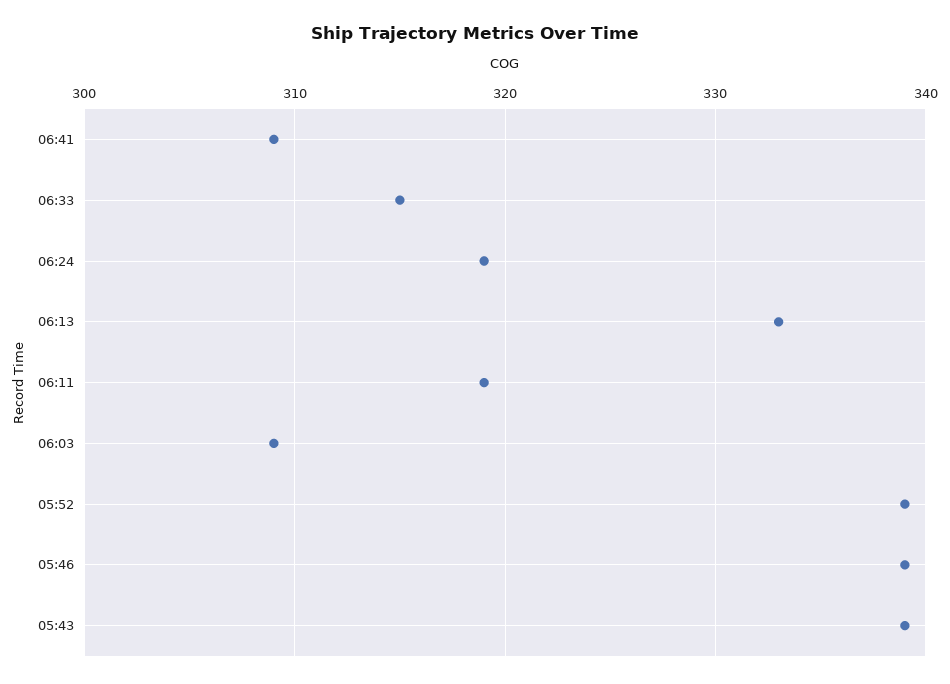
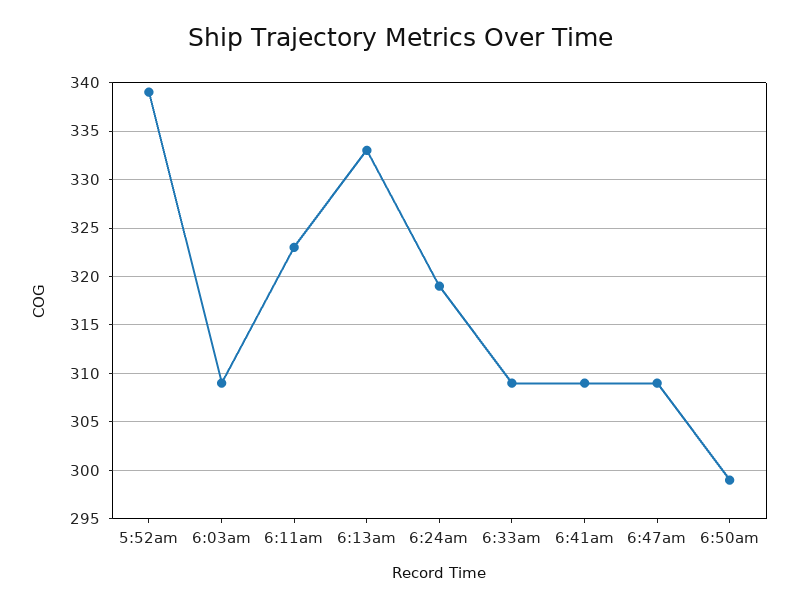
06:33: 315 -> 309
06:11: 319 -> 323
05:46: 339 -> none
05:43: 339 -> none
6:47am: none -> 309
6:50am: none -> 299

